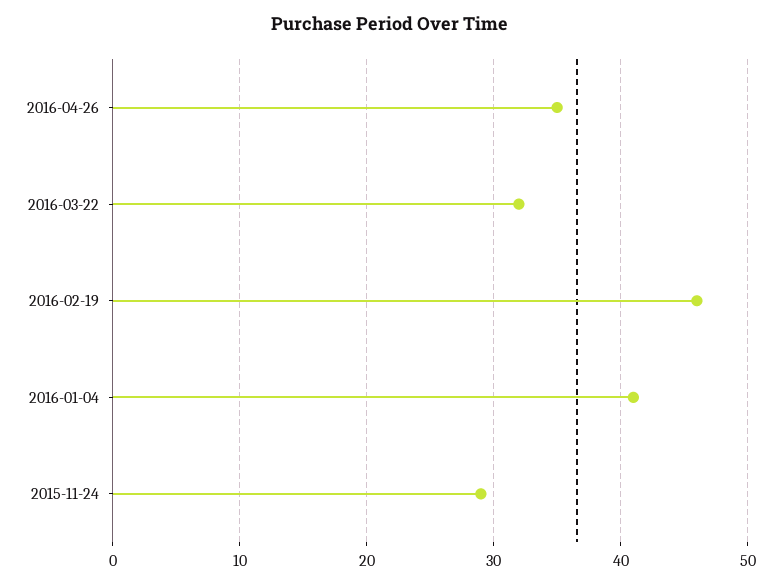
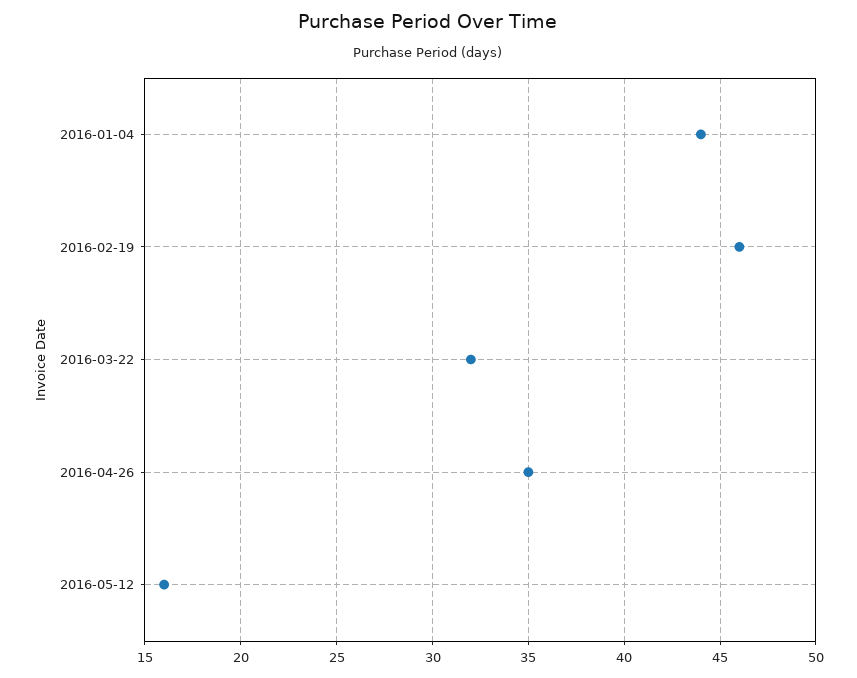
2016-01-04: 41 -> 44
2015-11-24: 29 -> none
2016-05-12: none -> 16

